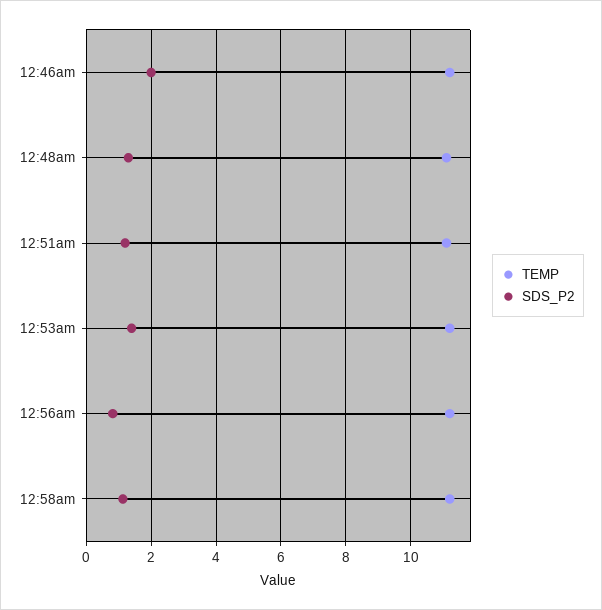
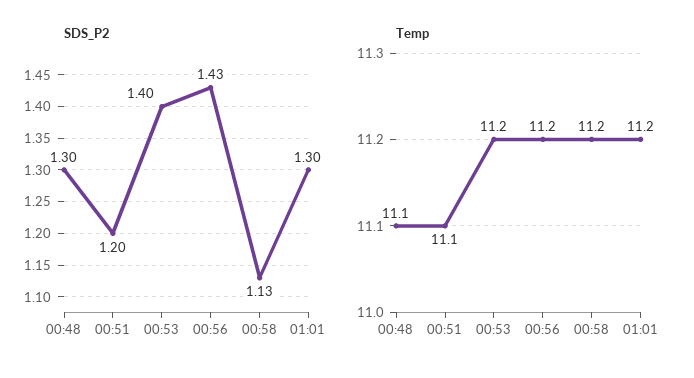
TEMP, 12:46am: 11.2 -> none
SDS_P2, 12:46am: 2 -> none
SDS_P2, 12:56am: 0.8 -> 1.43
SDS_P2, 01:01: none -> 1.3
TEMP, 01:01: none -> 11.2

